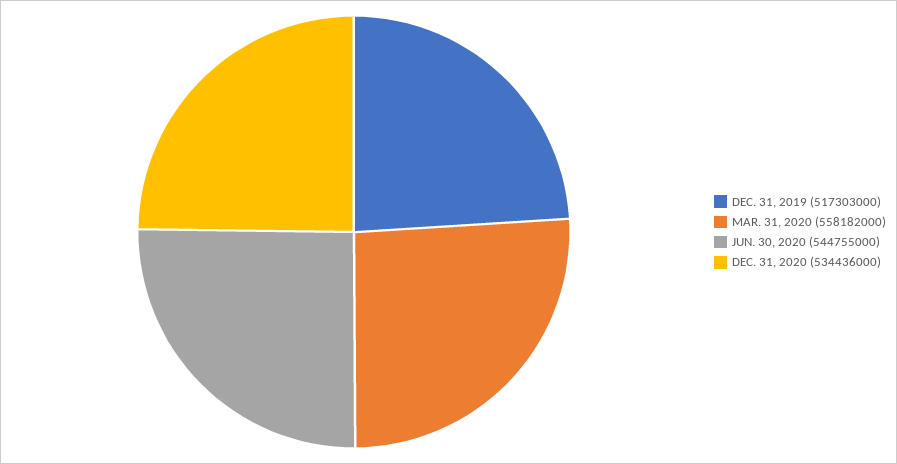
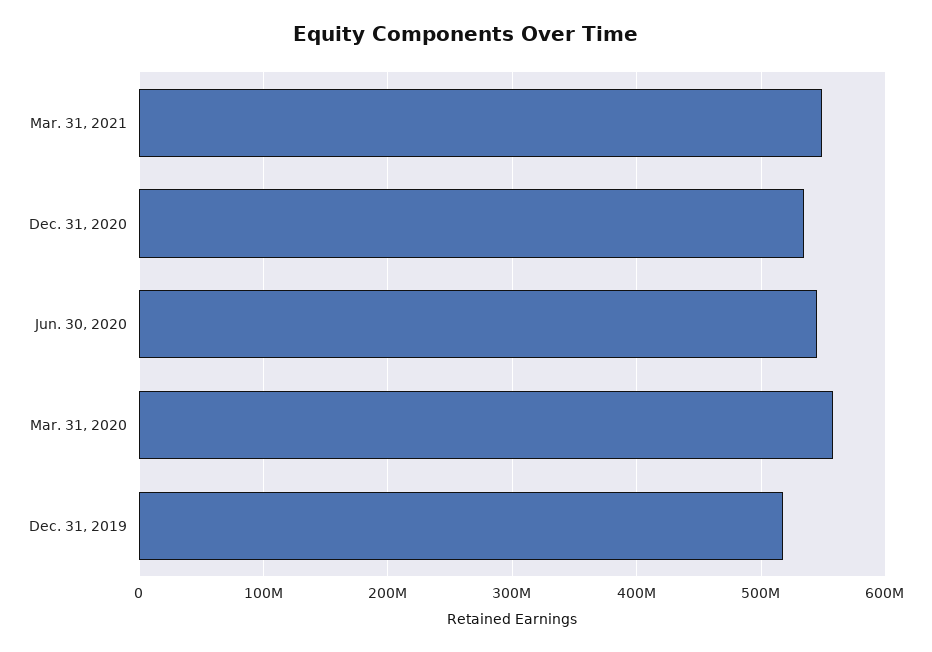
Mar. 31, 2021: none -> 550000000

